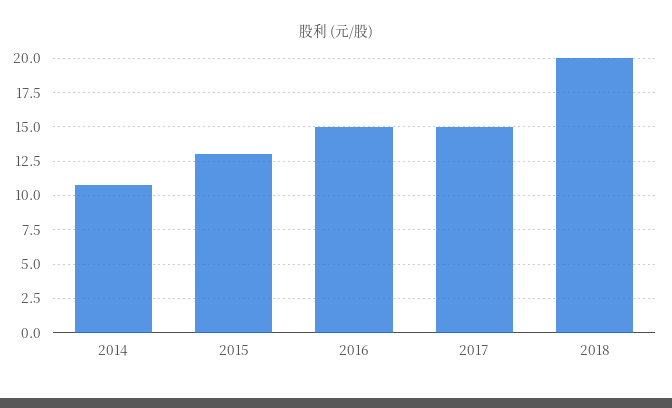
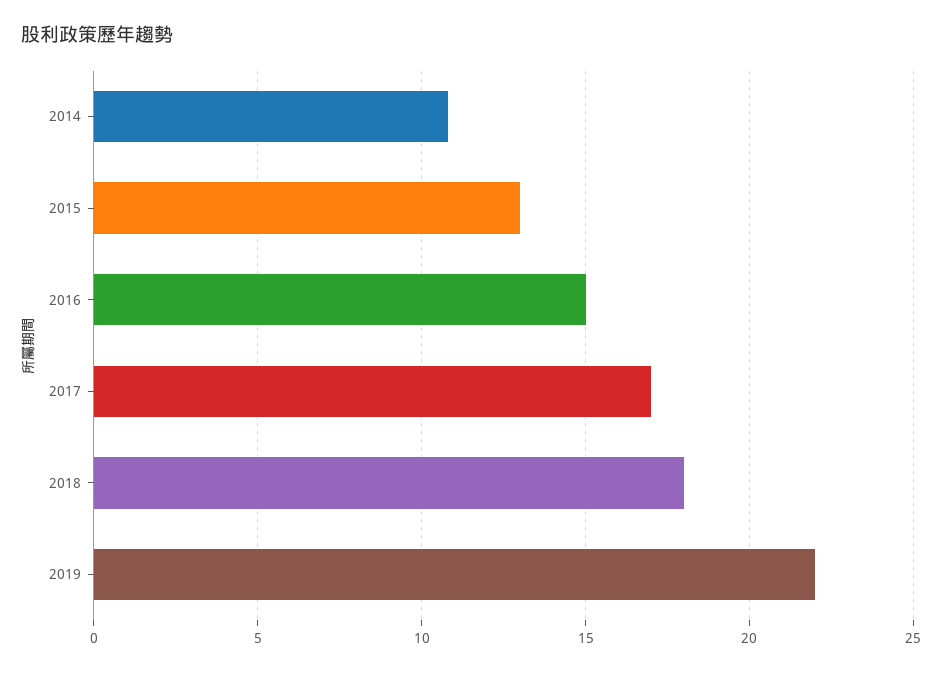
2017: 15 -> 17
2018: 20 -> 18
2019: none -> 22

